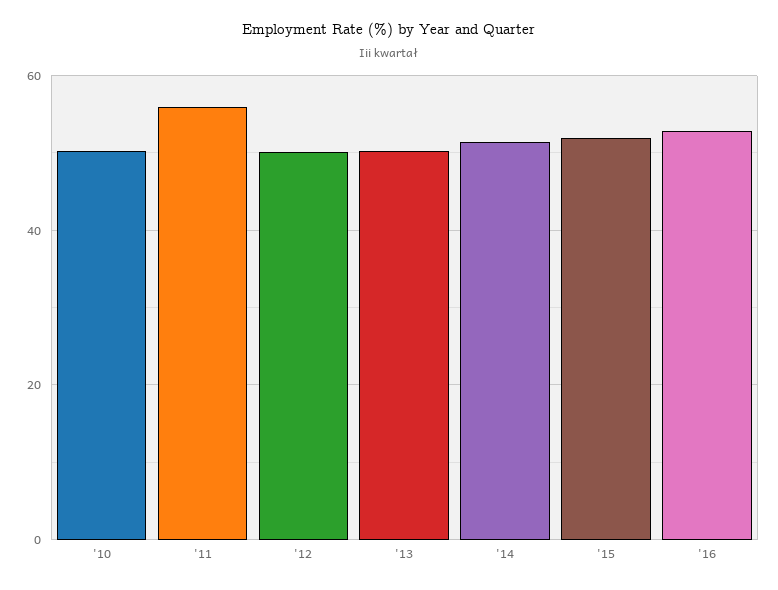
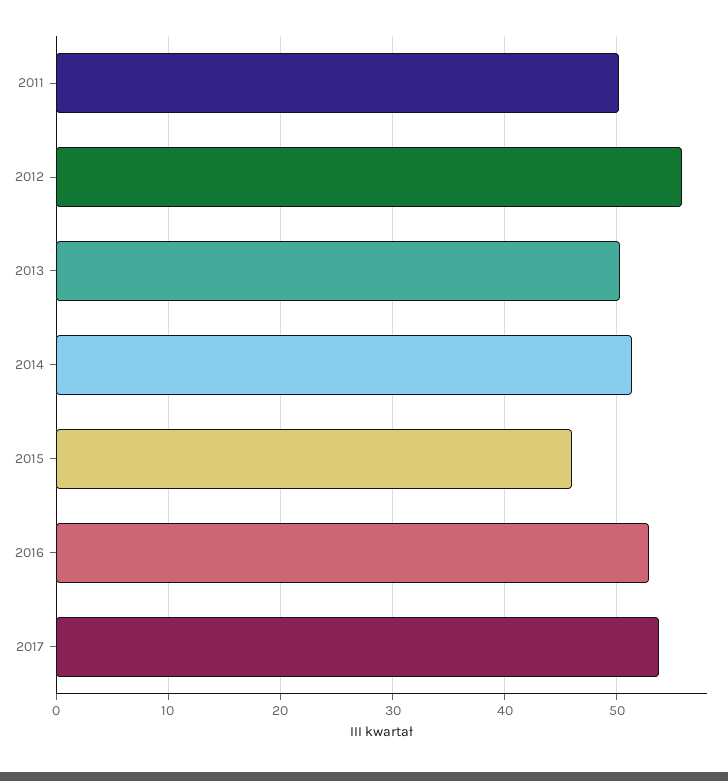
'10: 50 -> none
'11: 56 -> 50
'12: 50 -> 56
'15: 52 -> 46
2017: none -> 54

